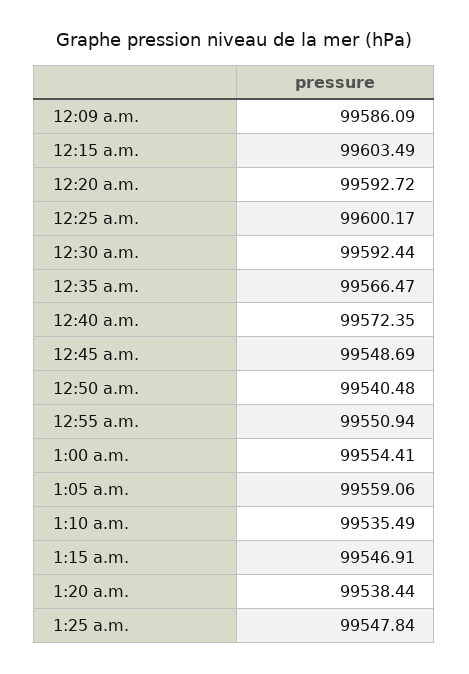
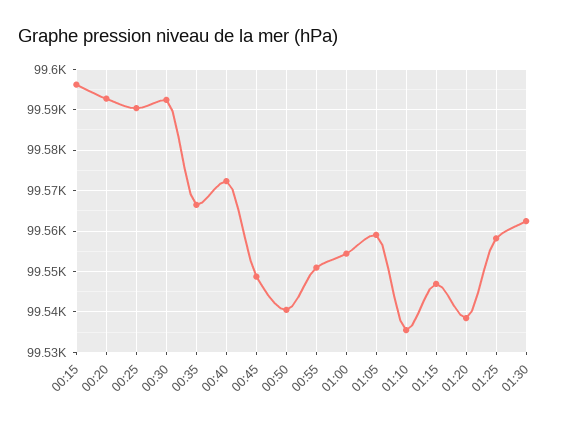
12:09 a.m.: 99586.09 -> none
12:15 a.m.: 99603.49 -> 99596
12:25 a.m.: 99600.17 -> 99590
1:25 a.m.: 99547.84 -> 99558
01:30: none -> 99562

